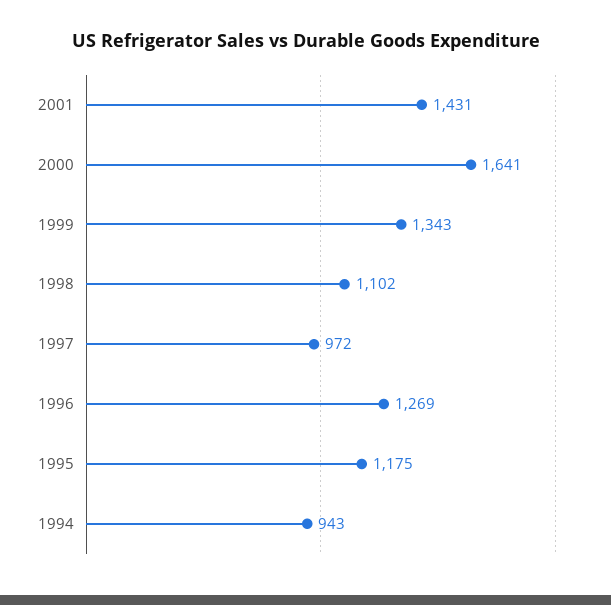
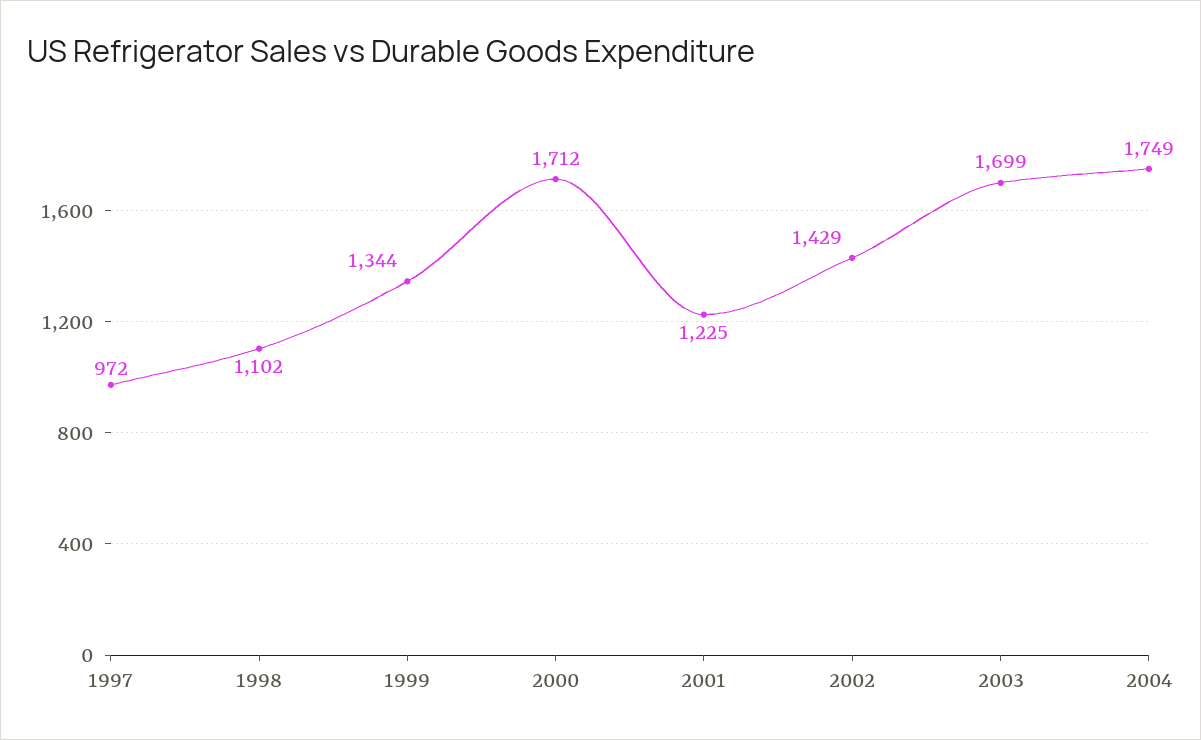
2001: 1431 -> 1225
2000: 1641 -> 1712
1999: 1343 -> 1344
1996: 1269 -> none
1995: 1175 -> none
1994: 943 -> none
2002: none -> 1429
2003: none -> 1699
2004: none -> 1749

